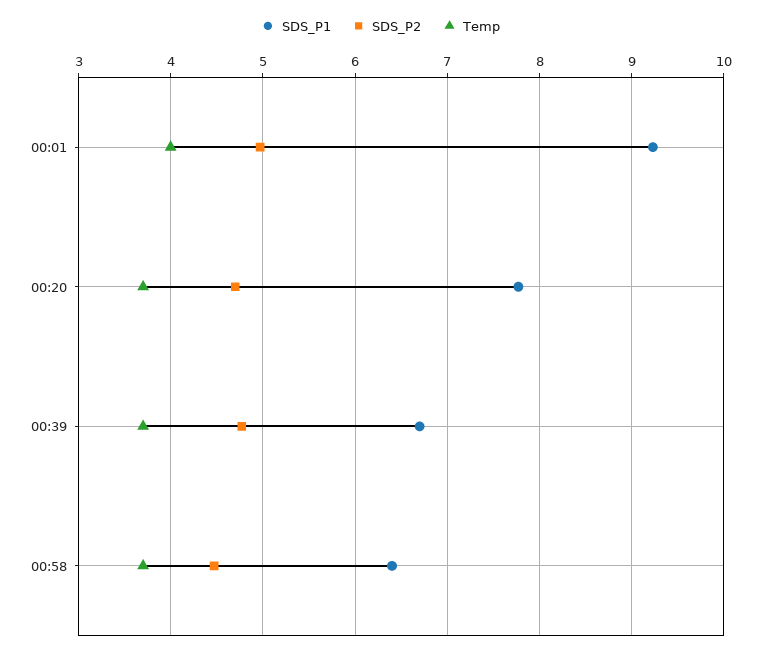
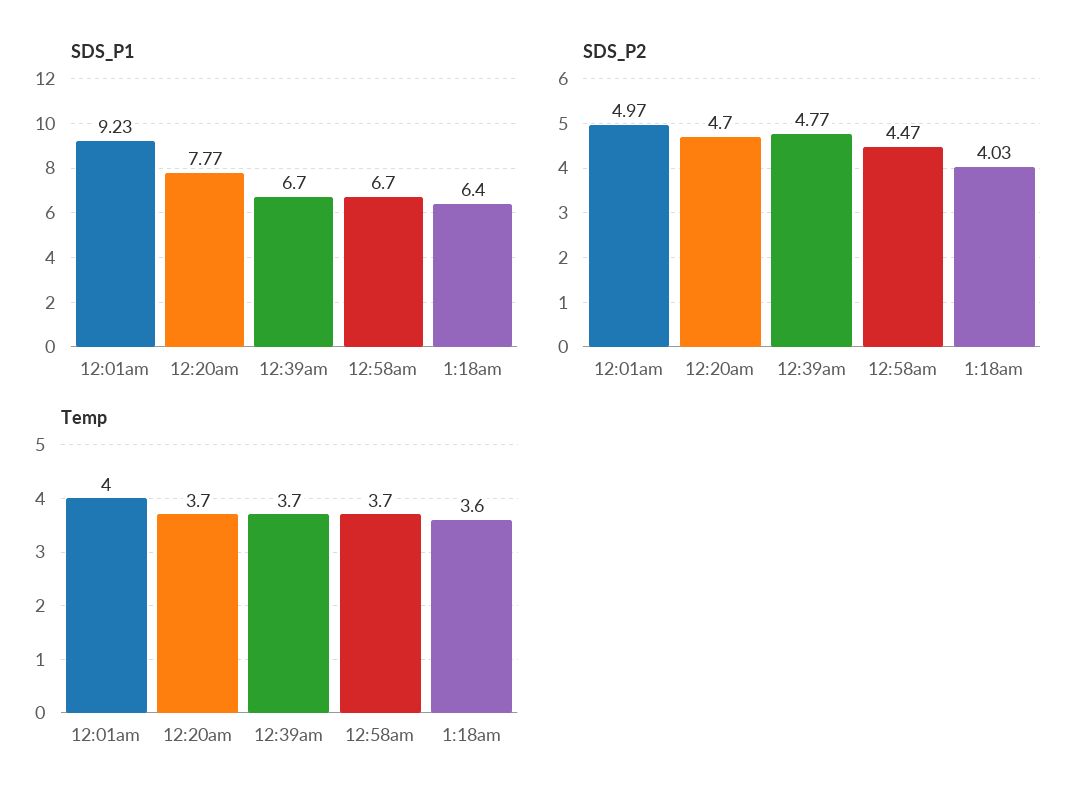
SDS_P1, 00:58: 6.4 -> 6.7
SDS_P1, 1:18am: none -> 6.4
SDS_P2, 1:18am: none -> 4.03
Temp, 1:18am: none -> 3.6

